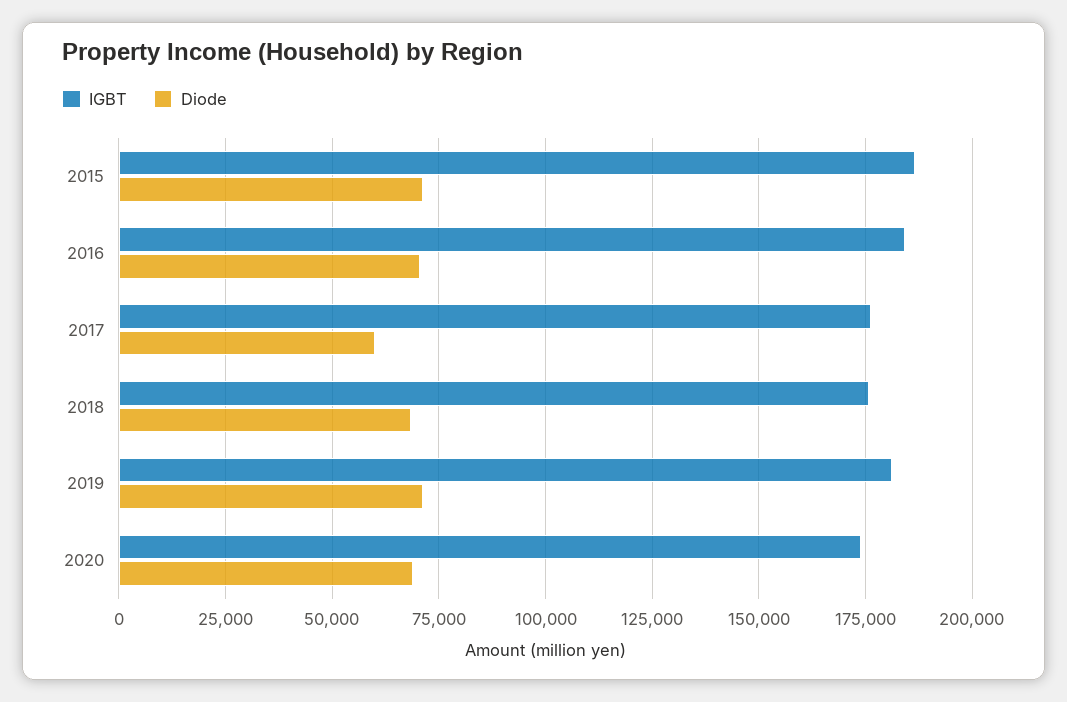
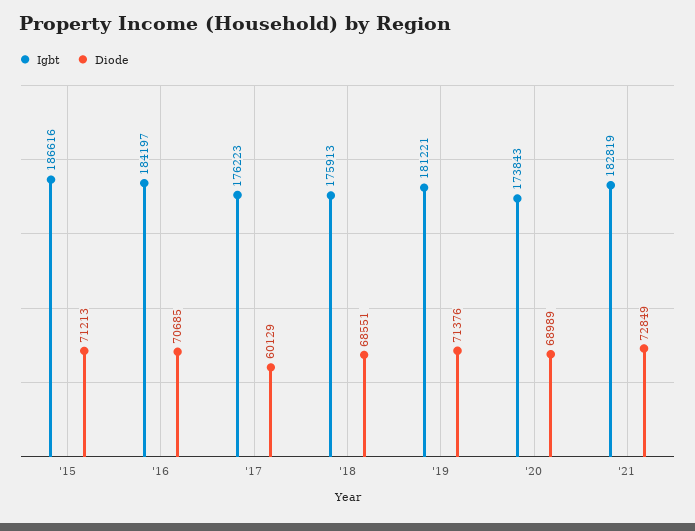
IGBT, '21: none -> 182819
Diode, '21: none -> 72849

